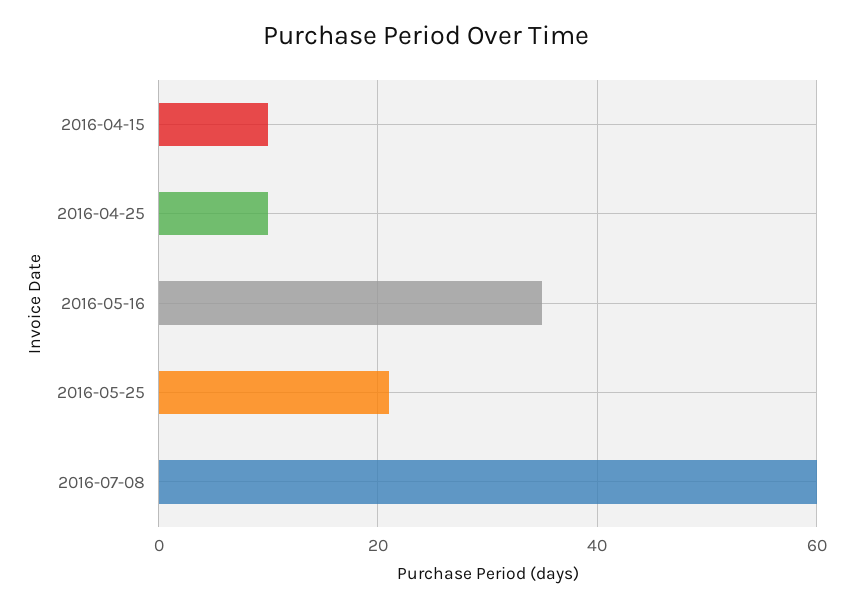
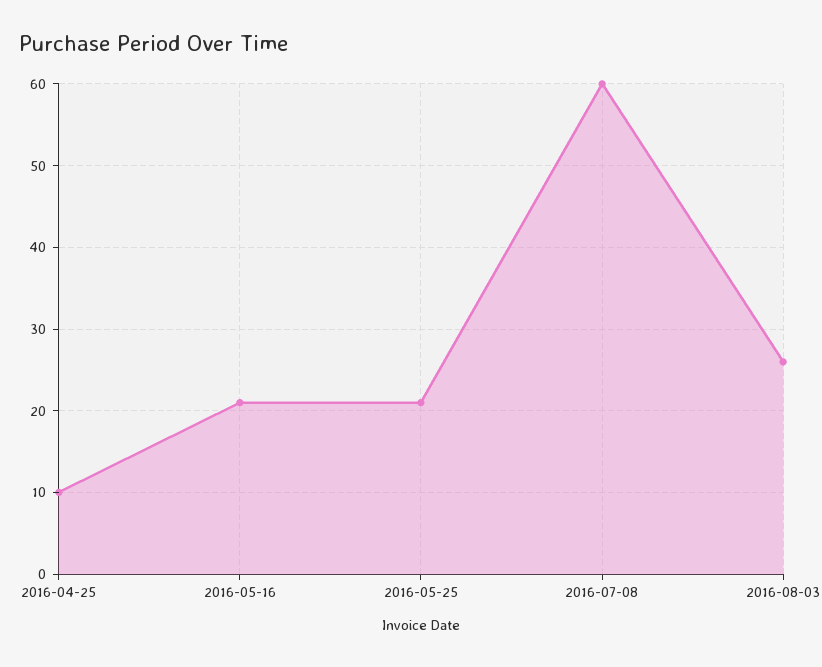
2016-04-15: 10 -> none
2016-05-16: 35 -> 21
2016-08-03: none -> 26

